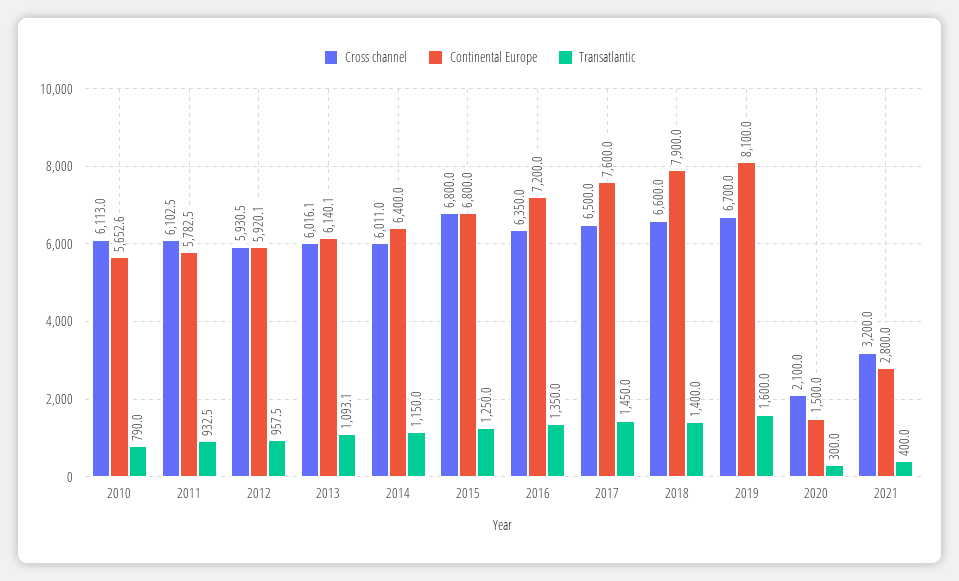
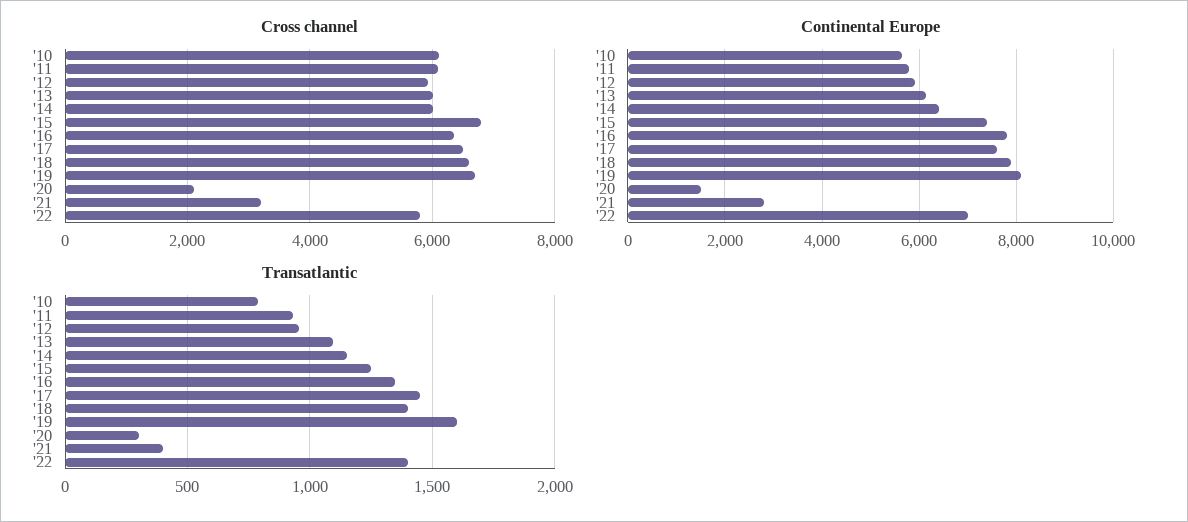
Continental Europe, 2015: 6800 -> 7400
Continental Europe, 2016: 7200 -> 7800
Cross channel, '22: none -> 5800
Continental Europe, '22: none -> 7000
Transatlantic, '22: none -> 1400

